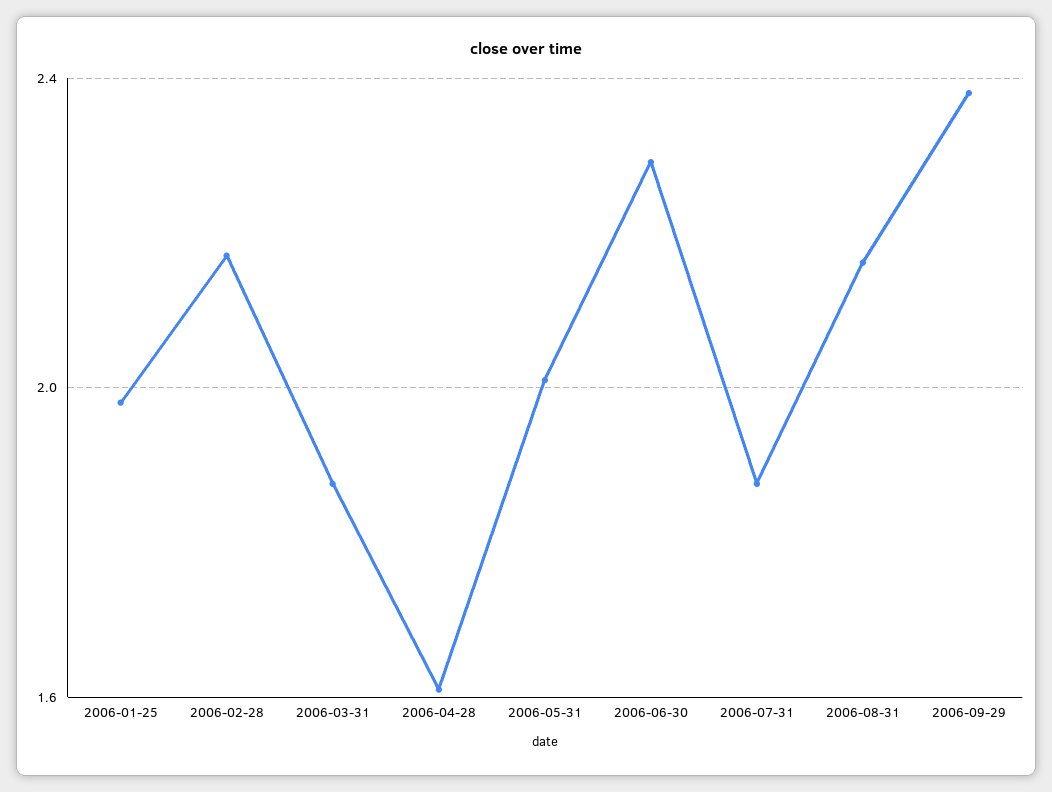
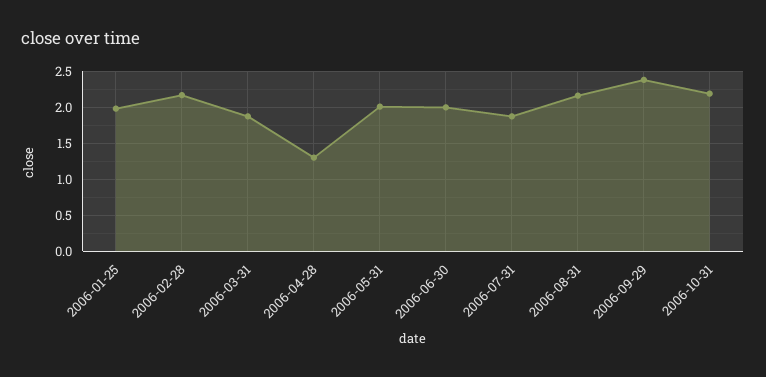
2006-04-28: 1.6 -> 1.3
2006-06-30: 2.3 -> 2
2006-10-31: none -> 2.2

